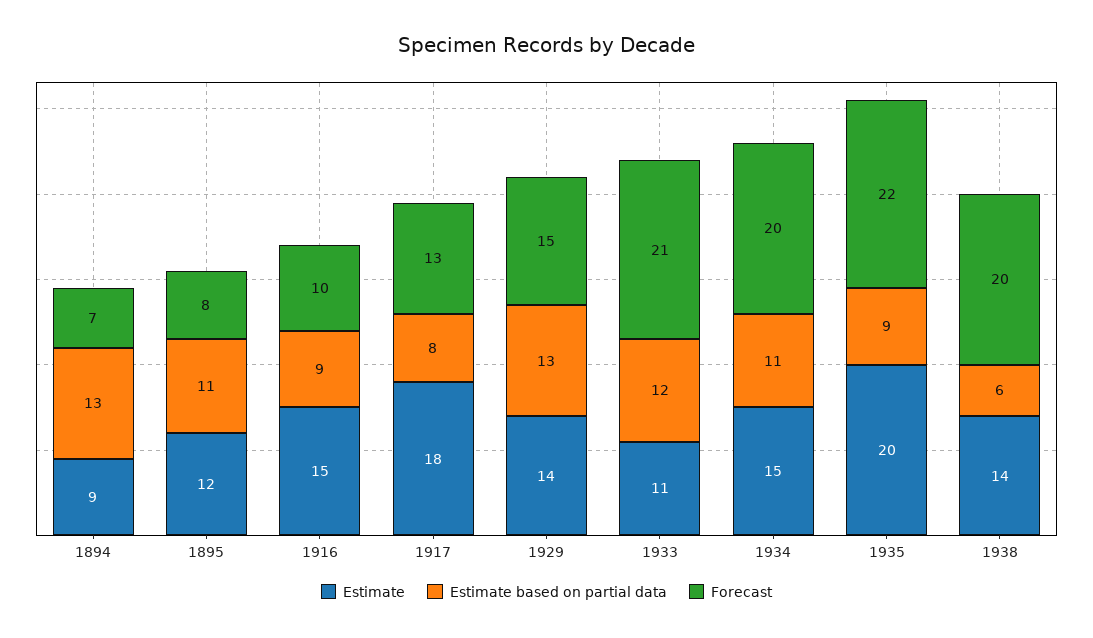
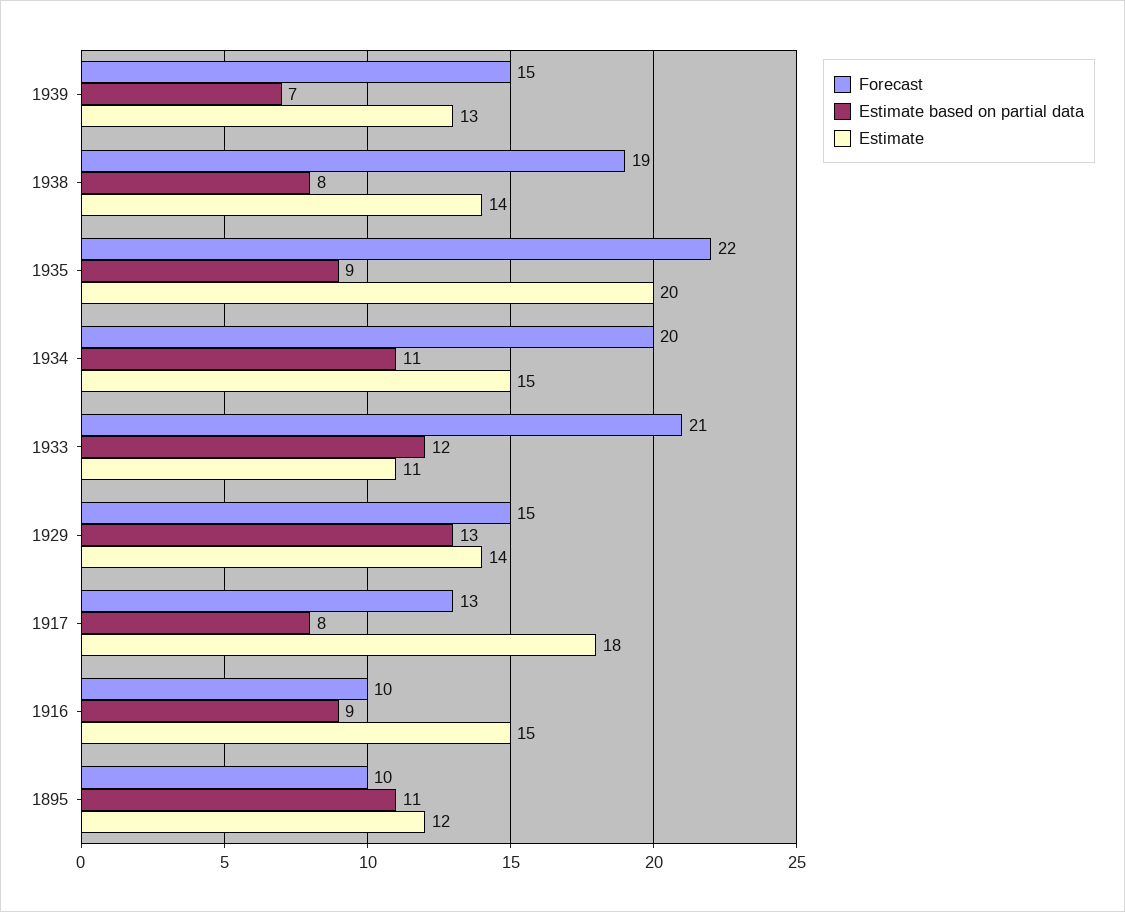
Estimate, 1894: 9 -> none
Estimate based on partial data, 1894: 13 -> none
Forecast, 1894: 7 -> none
Forecast, 1895: 8 -> 10
Estimate based on partial data, 1938: 6 -> 8
Forecast, 1938: 20 -> 19
Forecast, 1939: none -> 15
Estimate based on partial data, 1939: none -> 7
Estimate, 1939: none -> 13

